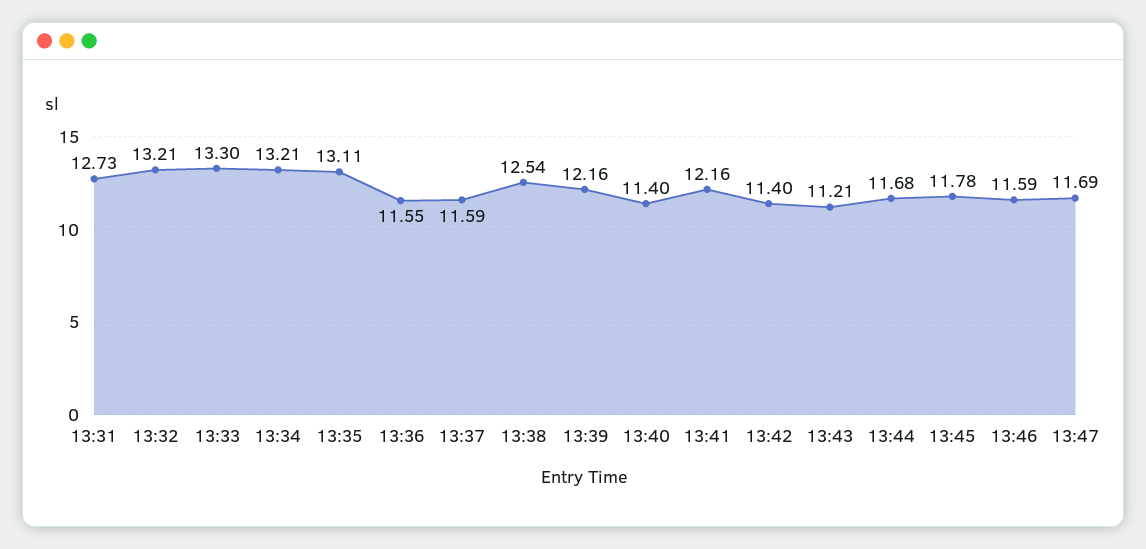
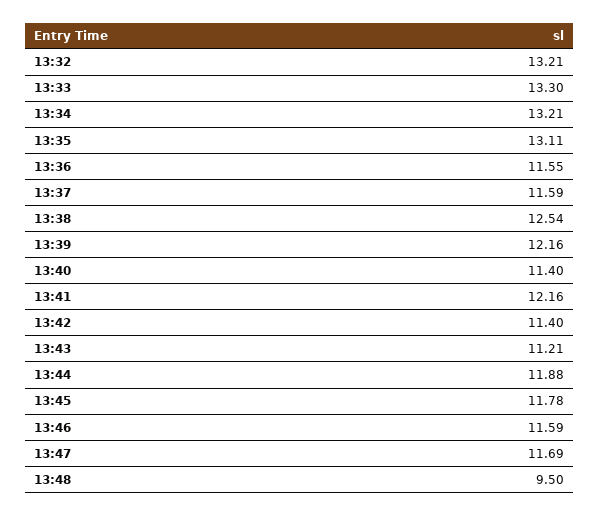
13:31: 12.73 -> none
13:44: 11.68 -> 11.88
13:48: none -> 9.5

